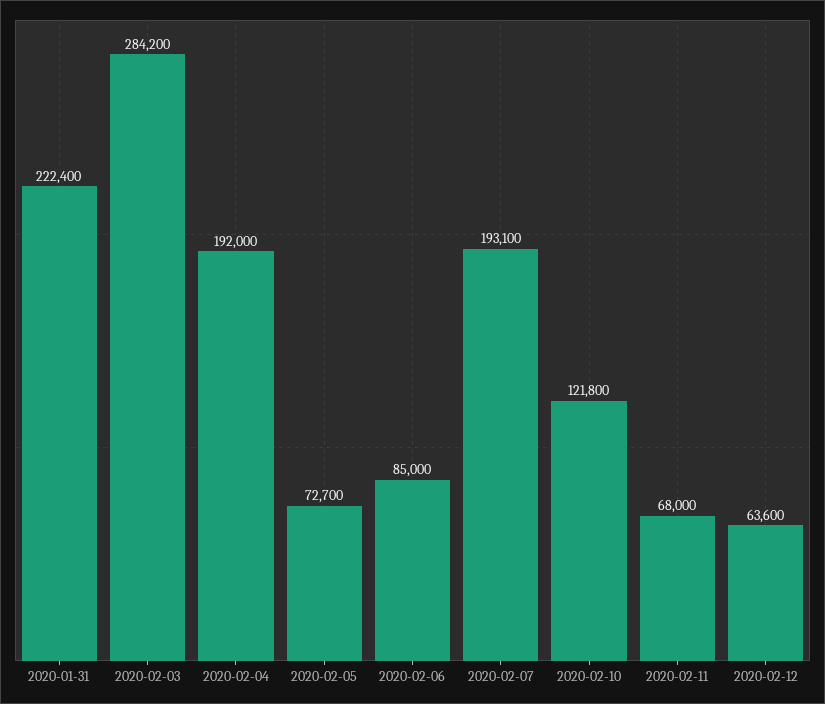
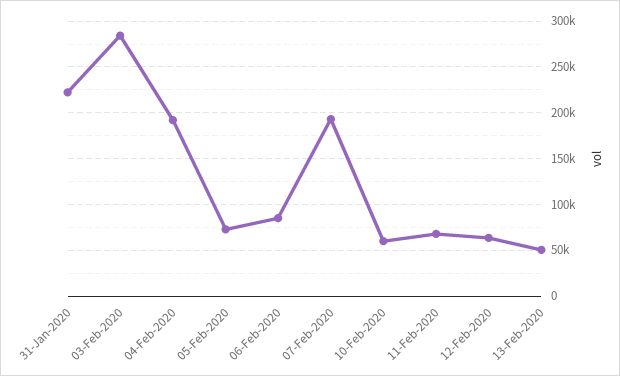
2020-02-10: 121800 -> 60000
13-Feb-2020: none -> 50000

